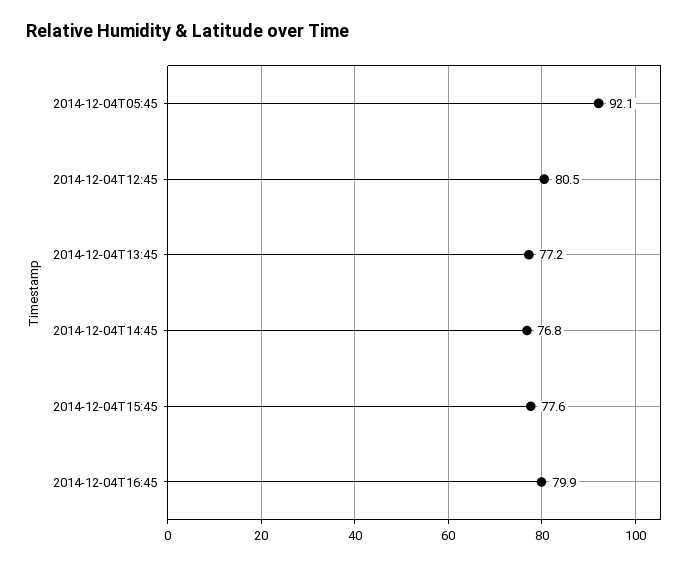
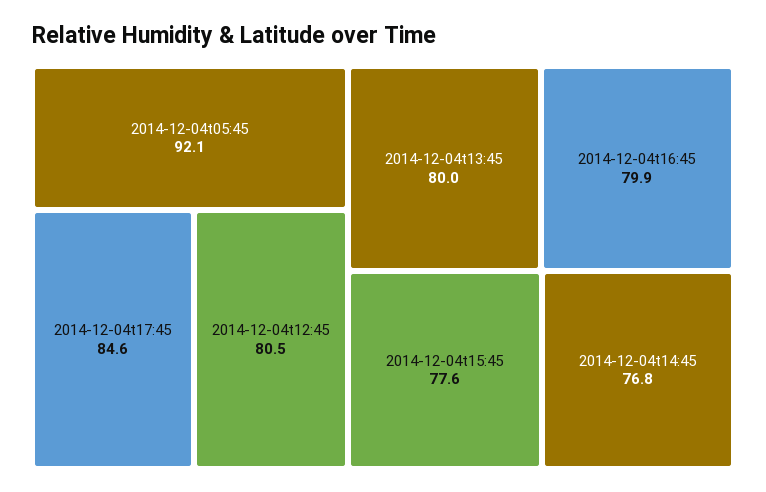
2014-12-04T13:45: 77.2 -> 80
2014-12-04t17:45: none -> 84.6

